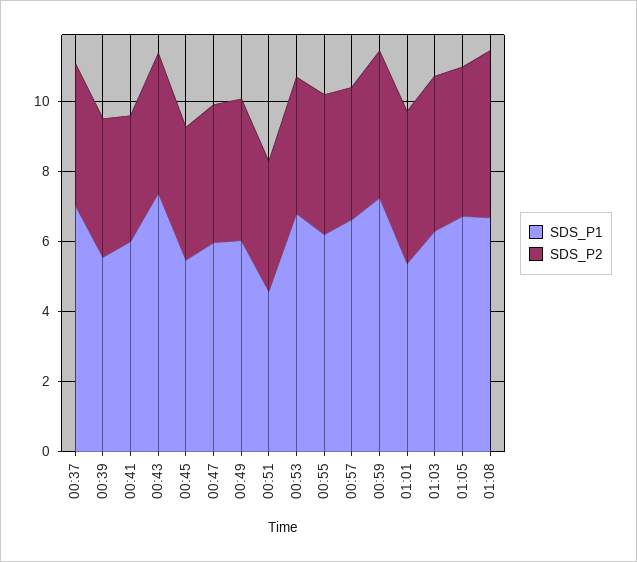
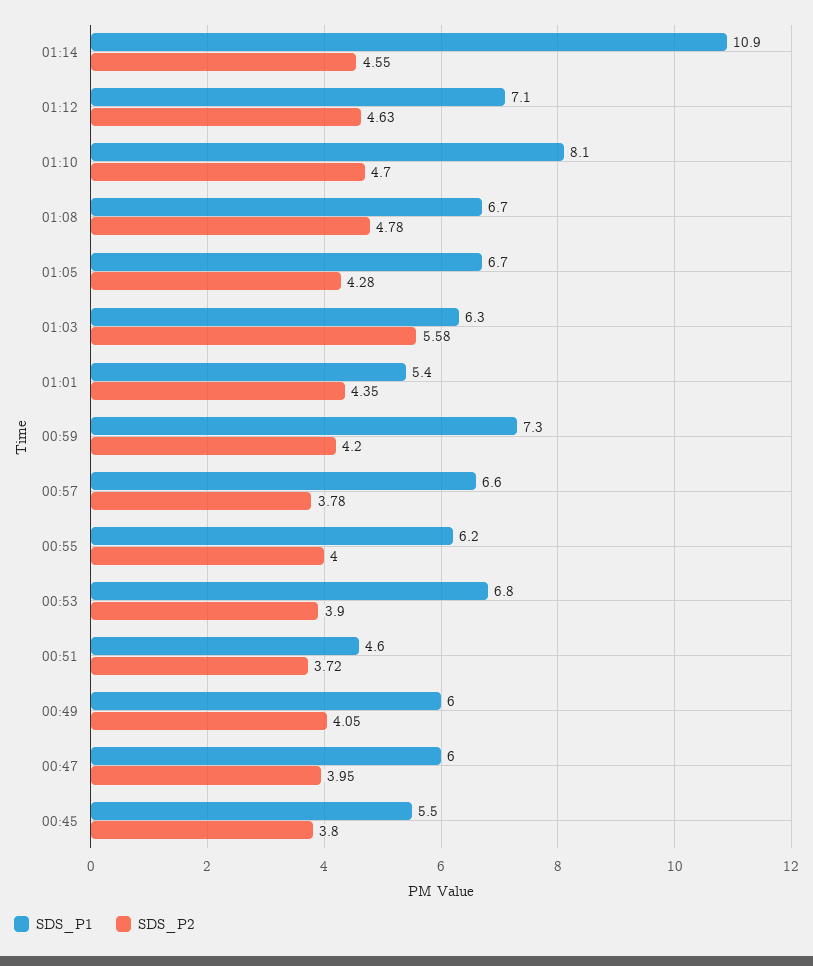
SDS_P1, 00:37: 7 -> none
SDS_P2, 00:37: 4 -> none
SDS_P1, 00:39: 5.5 -> none
SDS_P2, 00:39: 4 -> none
SDS_P1, 00:41: 6 -> none
SDS_P2, 00:41: 3.5 -> none
SDS_P1, 00:43: 7.5 -> none
SDS_P2, 00:43: 4 -> none
SDS_P2, 01:03: 4.5 -> 5.58
SDS_P1, 01:14: none -> 10.9
SDS_P2, 01:14: none -> 4.55
SDS_P1, 01:12: none -> 7.1
SDS_P2, 01:12: none -> 4.63
SDS_P1, 01:10: none -> 8.1
SDS_P2, 01:10: none -> 4.7

